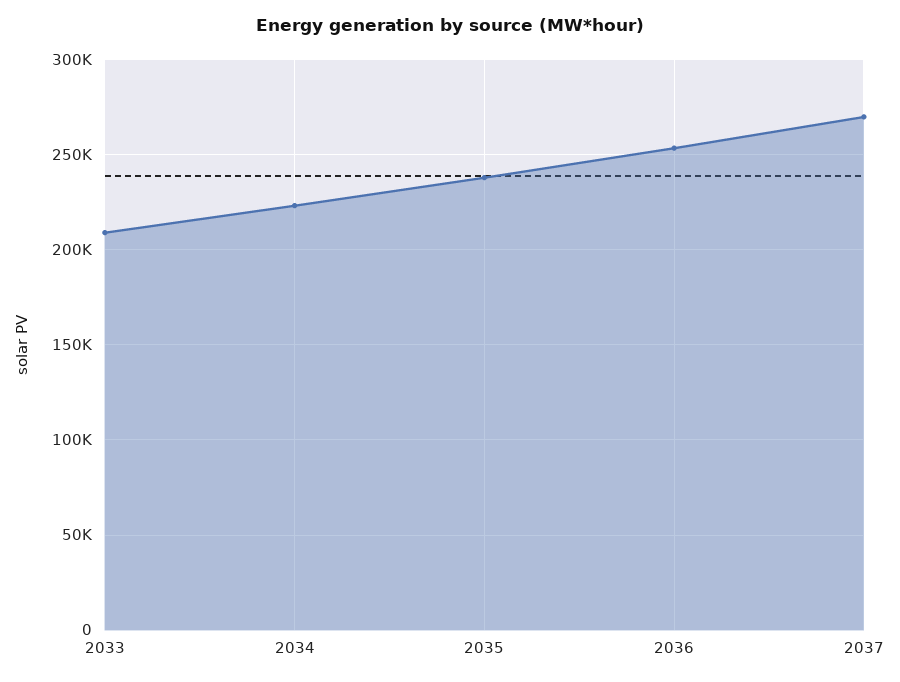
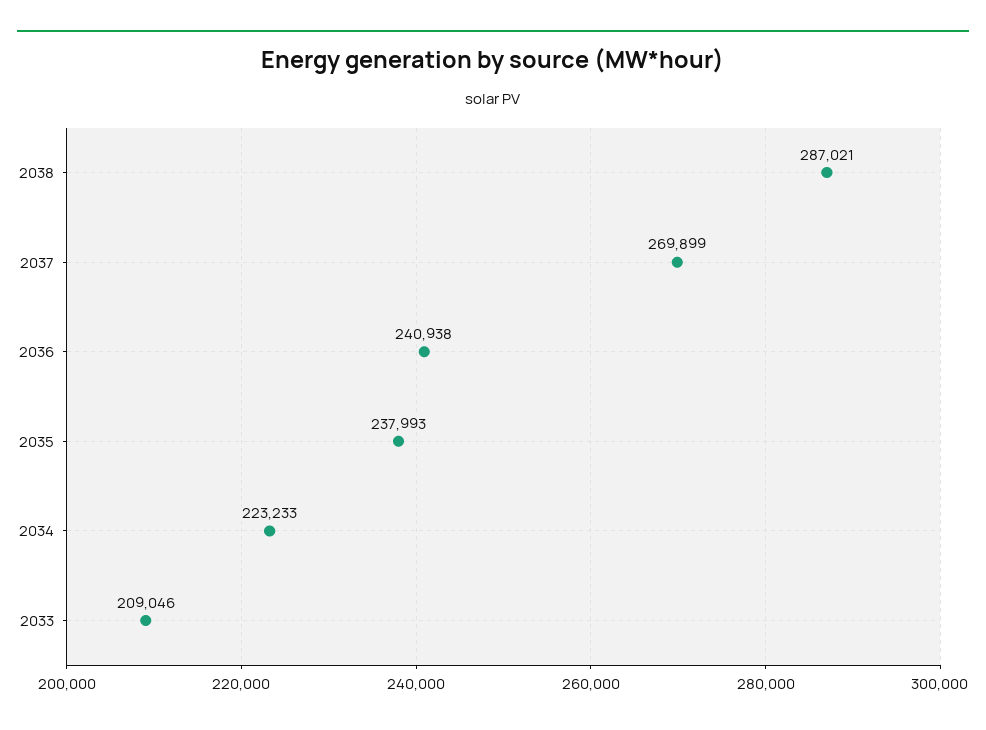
2036: 255000 -> 240938
2038: none -> 287021

